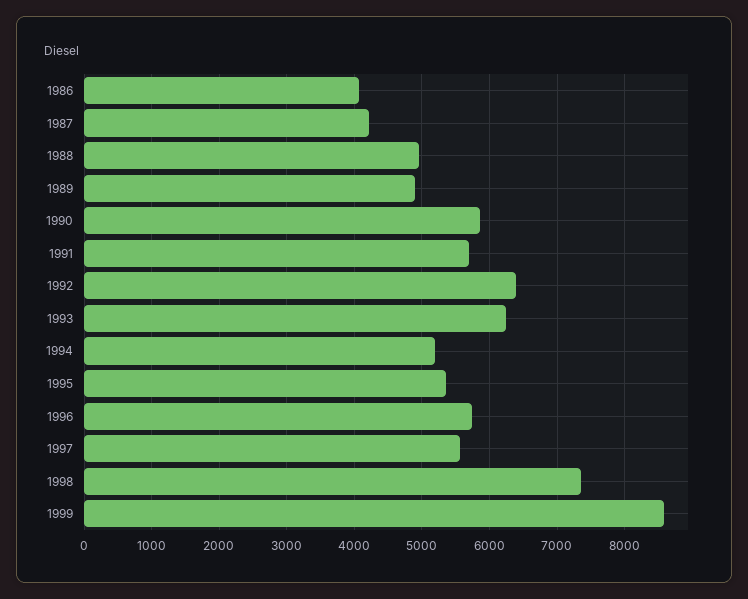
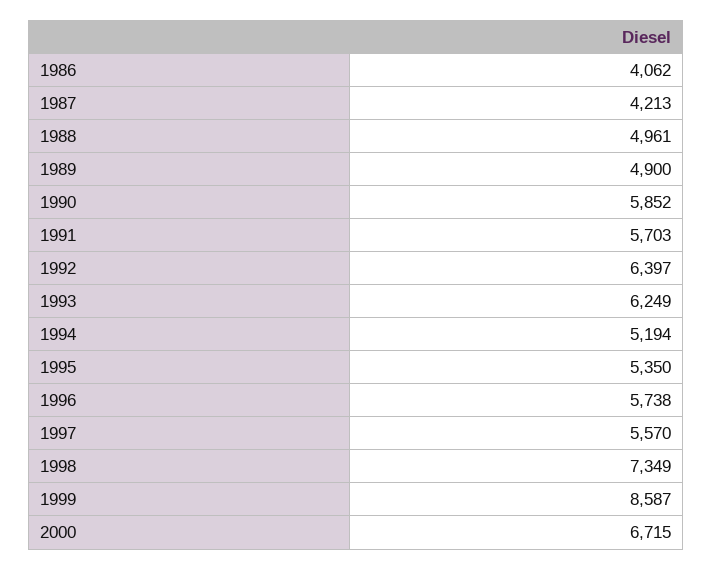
2000: none -> 6715

